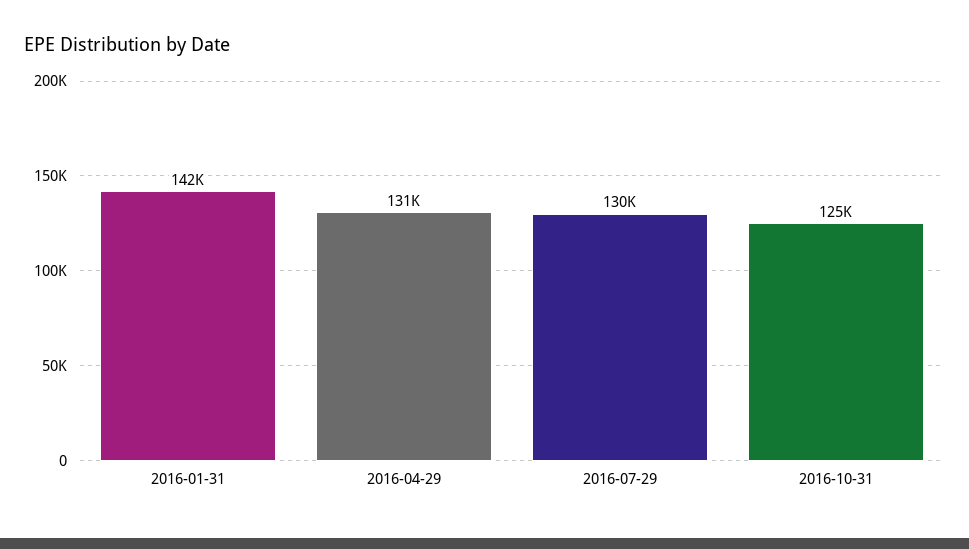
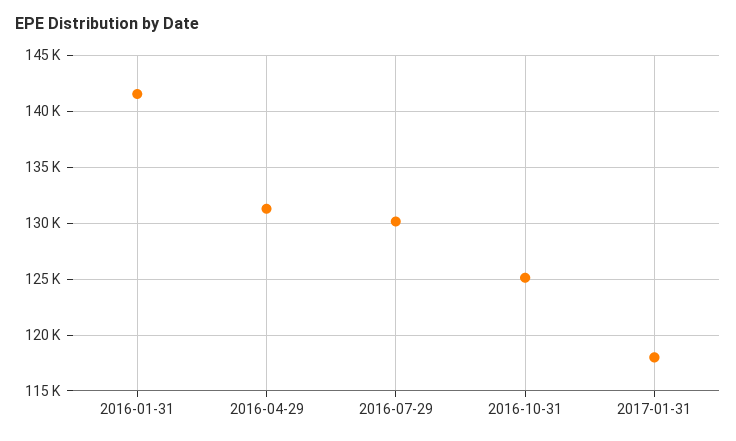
2017-01-31: none -> 118000

